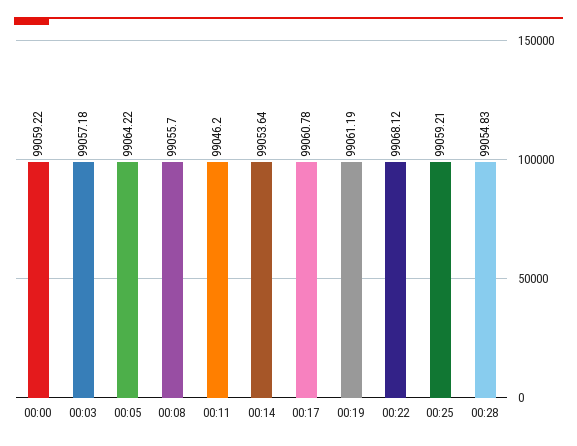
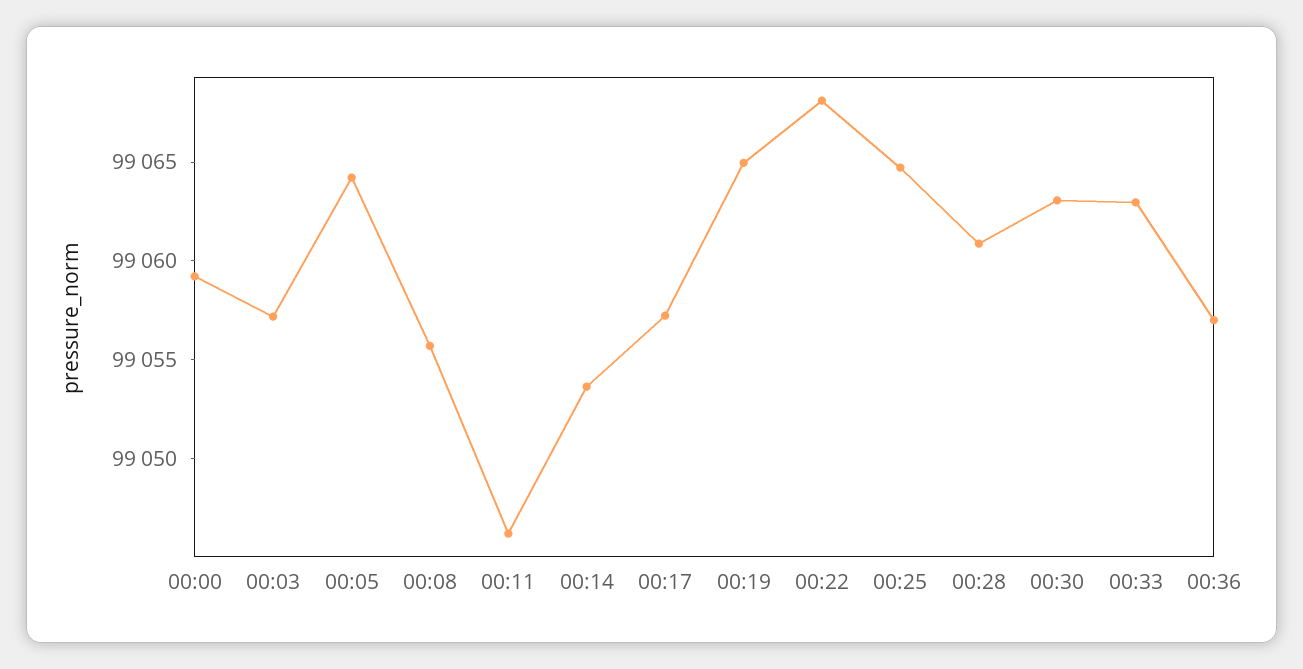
00:17: 99060.78 -> 99057
00:19: 99061.19 -> 99065
00:25: 99059.21 -> 99065
00:28: 99054.83 -> 99061
00:30: none -> 99063
00:33: none -> 99063
00:36: none -> 99057

